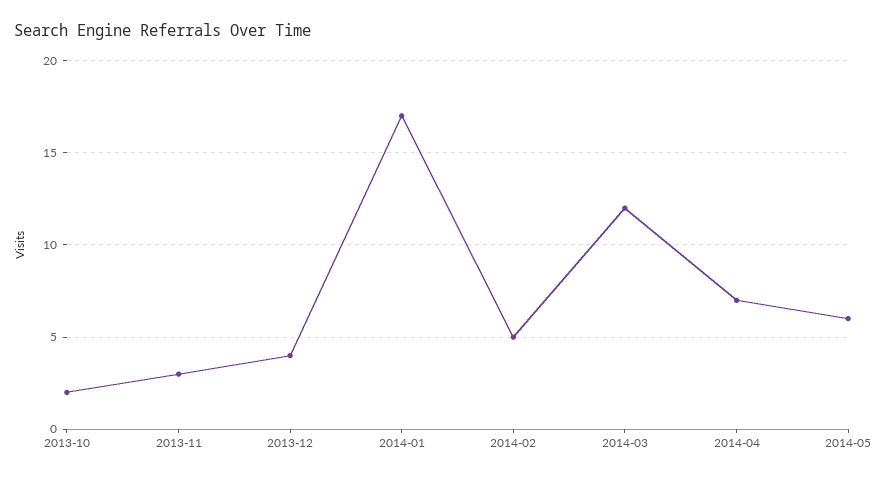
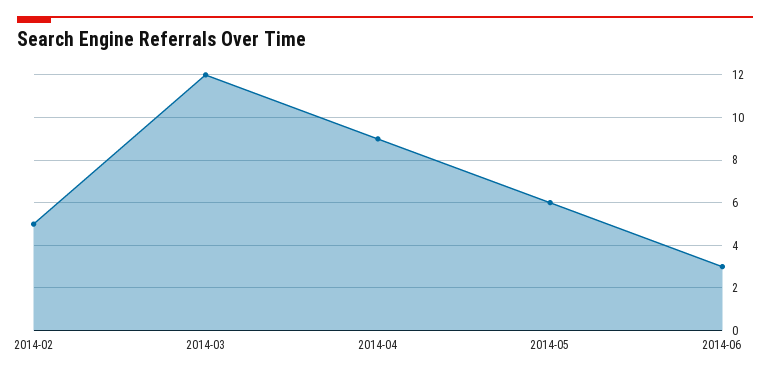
2013-10: 2 -> none
2013-11: 3 -> none
2013-12: 4 -> none
2014-01: 17 -> none
2014-04: 7 -> 9
2014-06: none -> 3

